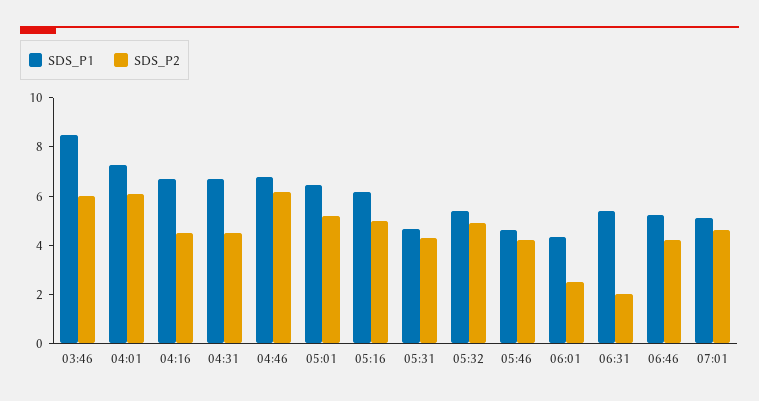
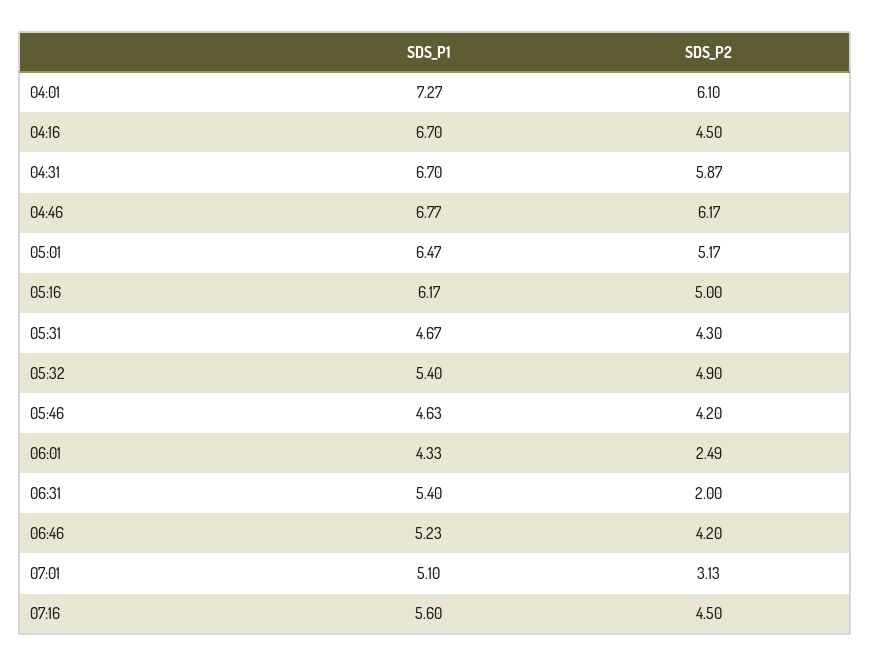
SDS_P1, 03:46: 8.5 -> none
SDS_P2, 03:46: 6 -> none
SDS_P2, 04:31: 4.5 -> 5.87
SDS_P2, 07:01: 4.5 -> 3.13
SDS_P1, 07:16: none -> 5.6
SDS_P2, 07:16: none -> 4.5

